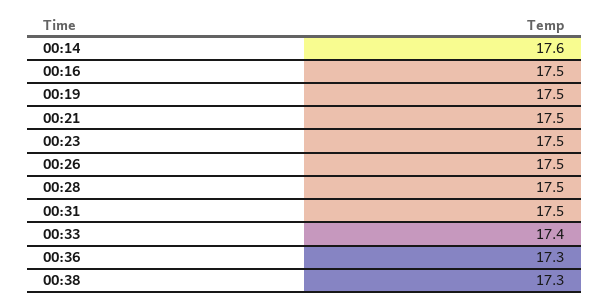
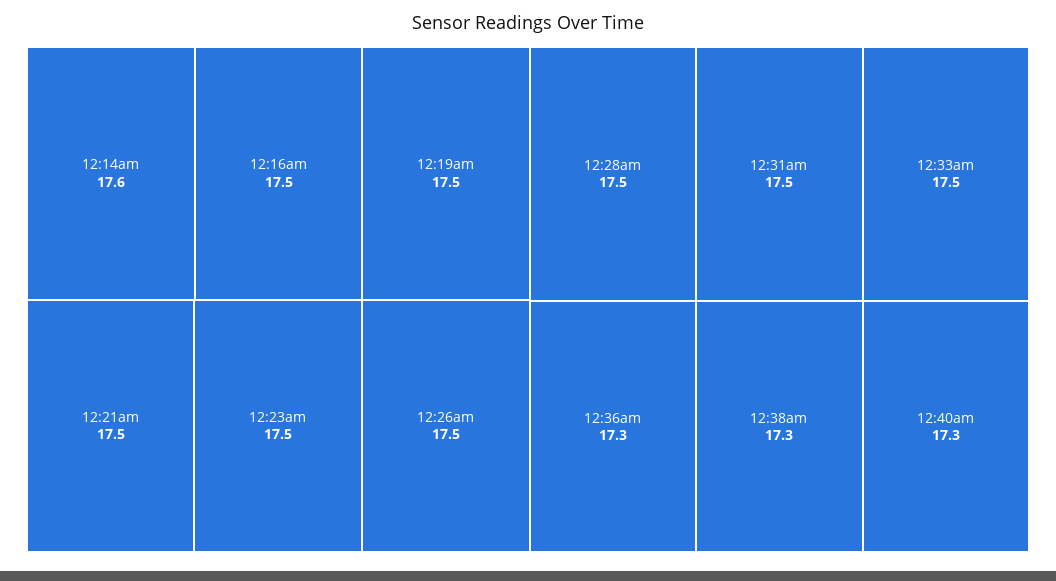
00:33: 17.4 -> 17.5
12:40am: none -> 17.3

